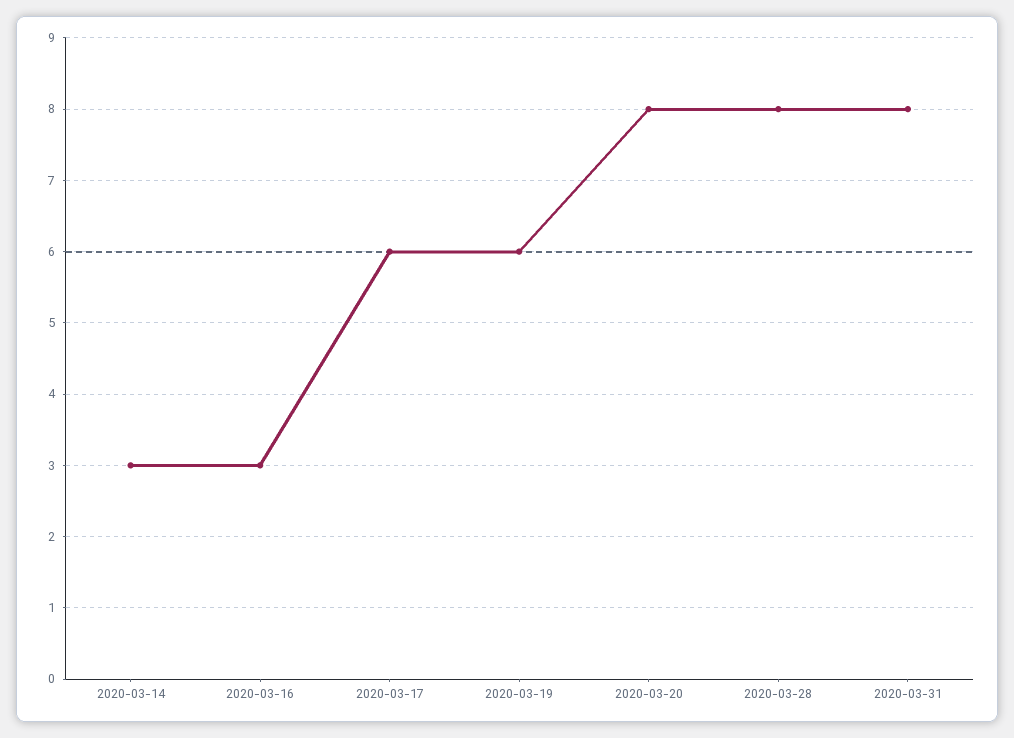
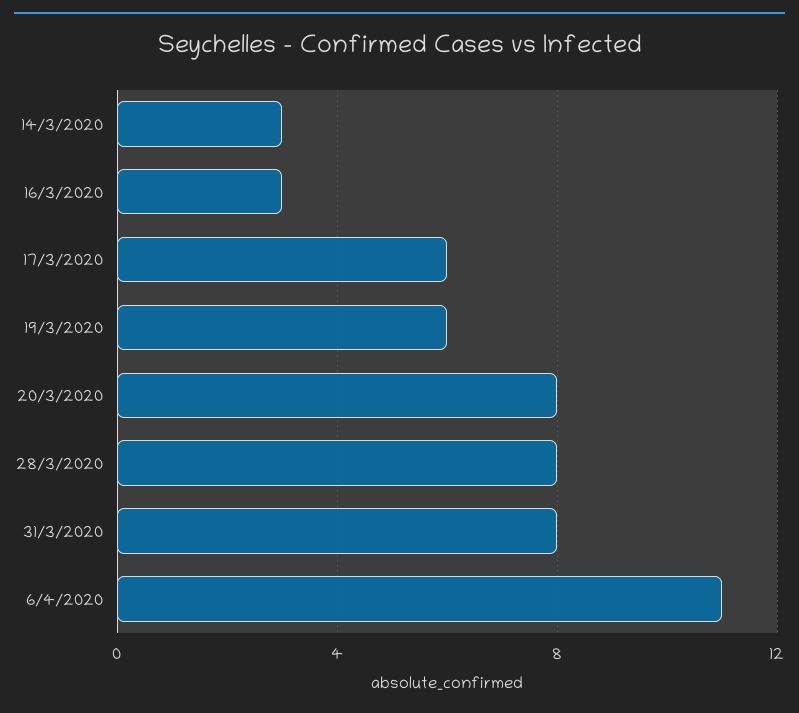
6/4/2020: none -> 11

